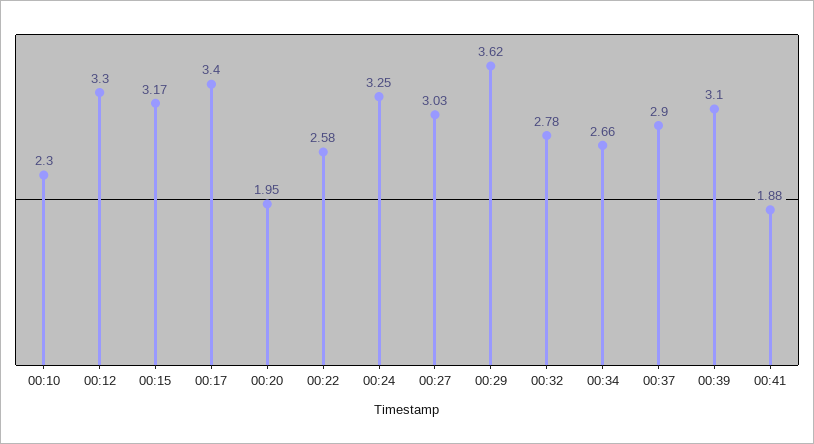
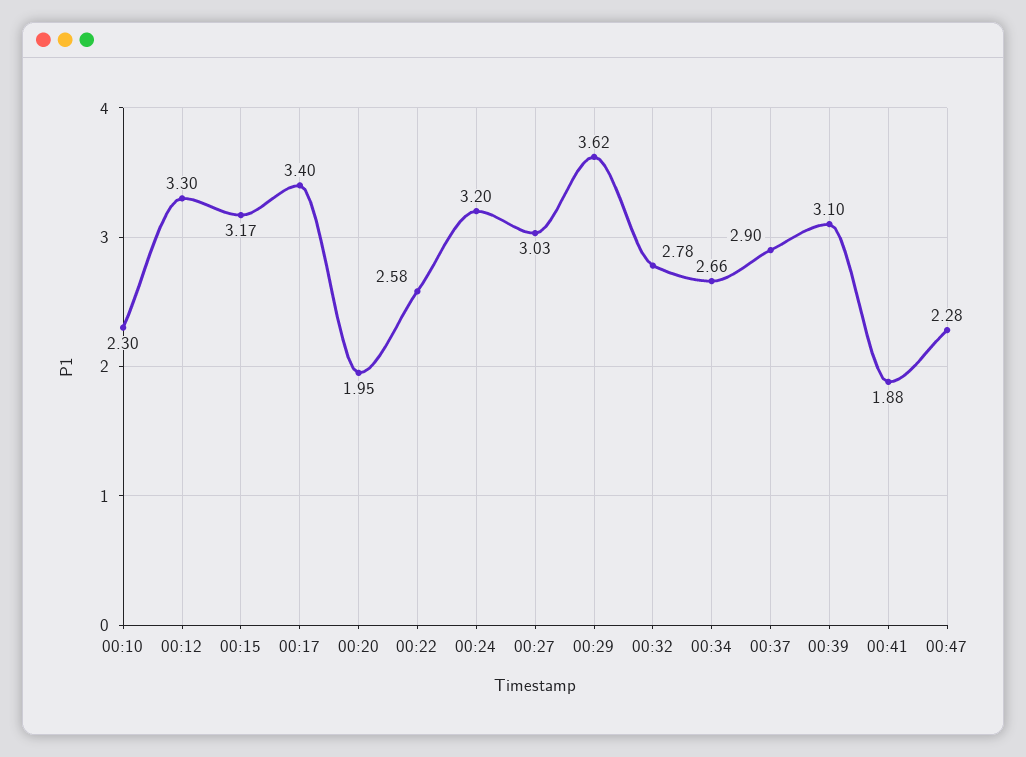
00:24: 3.25 -> 3.2
00:47: none -> 2.28

